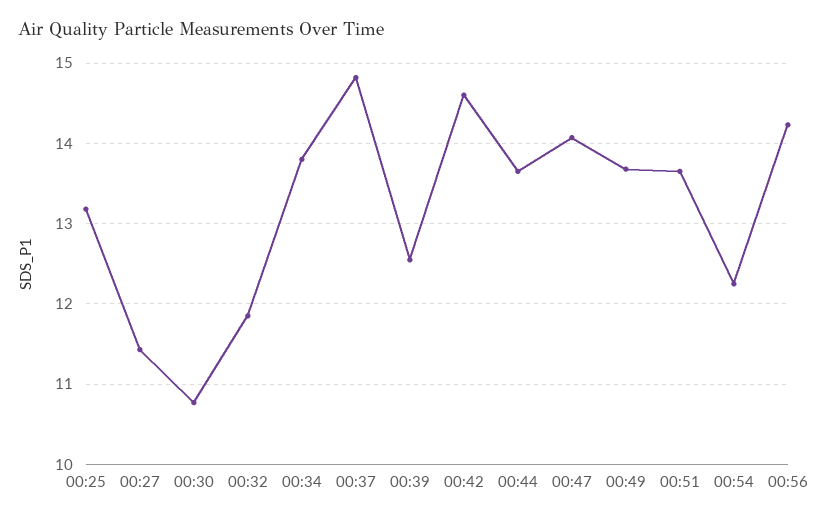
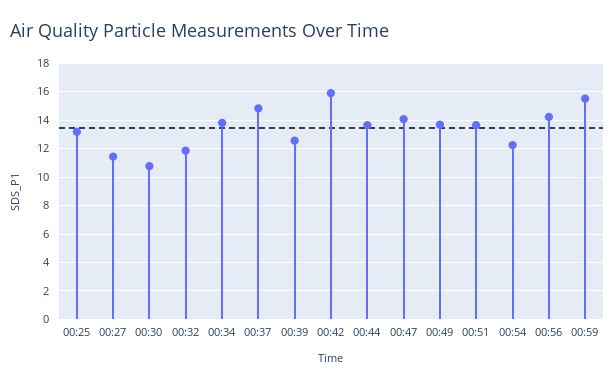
00:42: 14.6 -> 16
00:59: none -> 15.5

